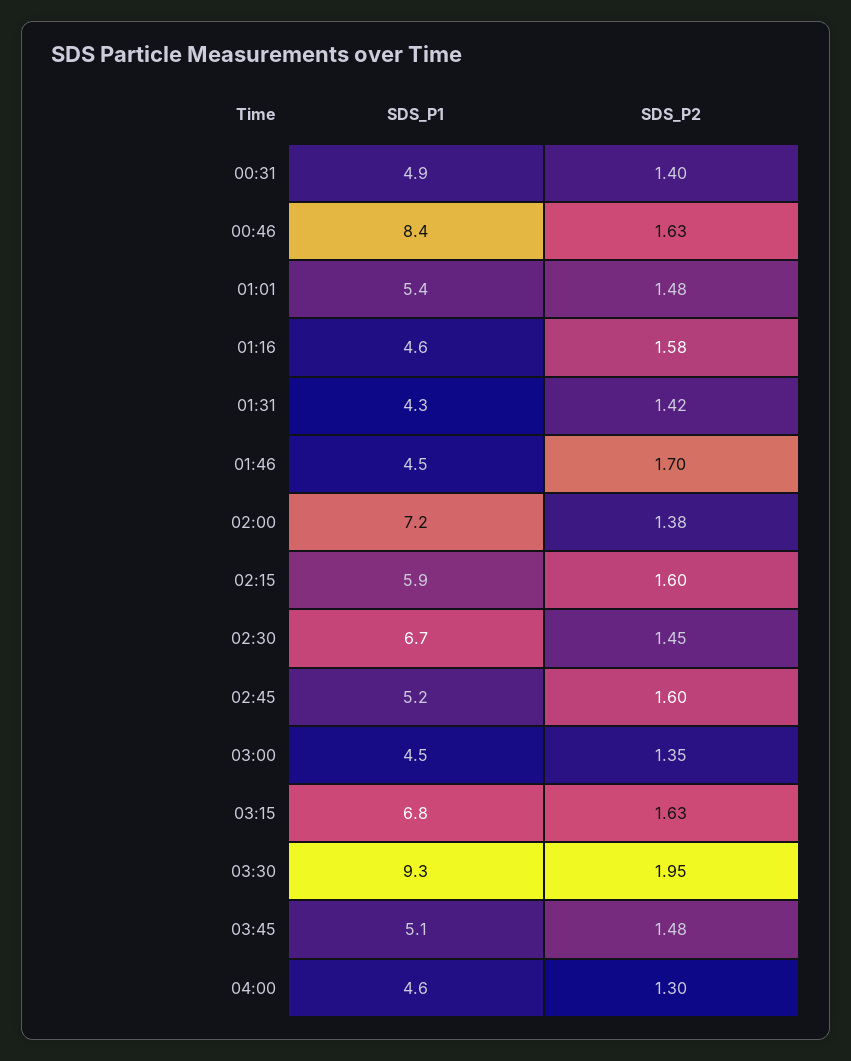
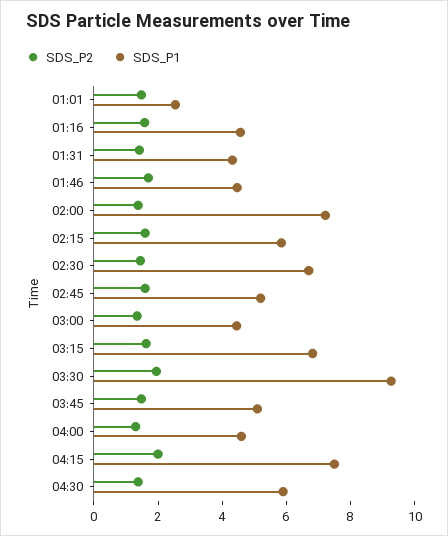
SDS_P1, 00:31: 4.9 -> none
SDS_P2, 00:31: 1.4 -> none
SDS_P1, 00:46: 8.4 -> none
SDS_P2, 00:46: 1.63 -> none
SDS_P1, 01:01: 5.4 -> 2.5
SDS_P2, 04:15: none -> 2
SDS_P1, 04:15: none -> 7.5
SDS_P2, 04:30: none -> 1.5
SDS_P1, 04:30: none -> 6

